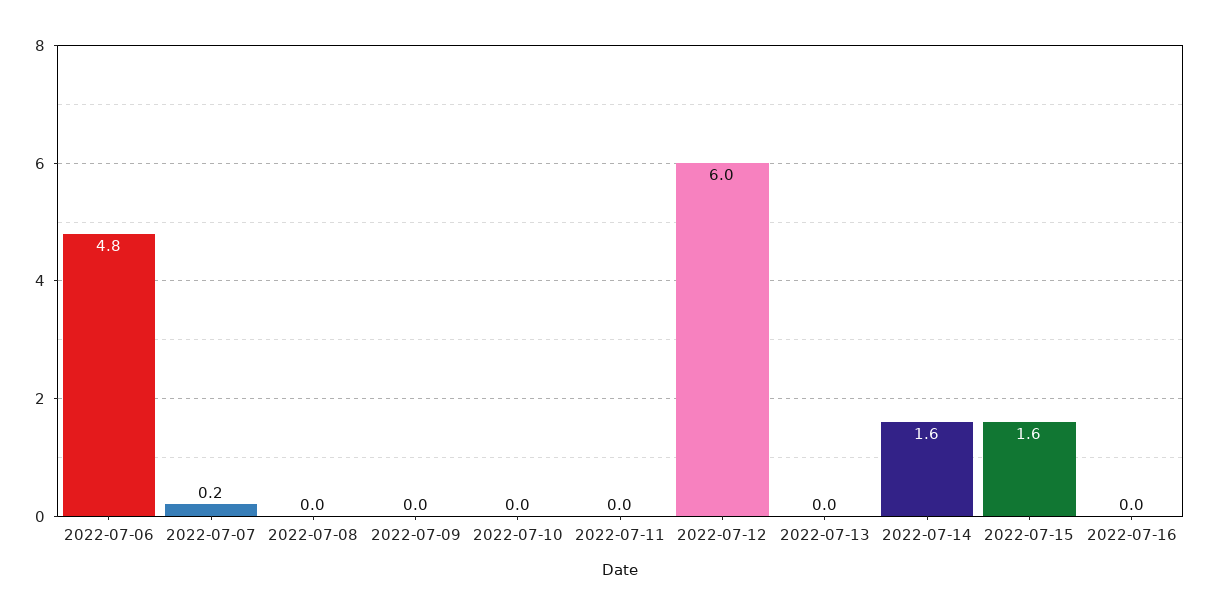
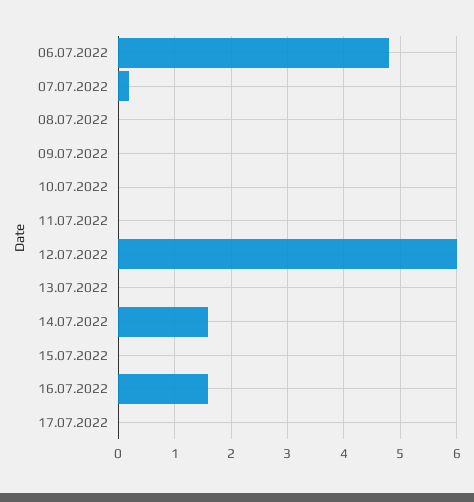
2022-07-15: 1.6 -> 0
2022-07-16: 0 -> 1.5
17.07.2022: none -> 0

